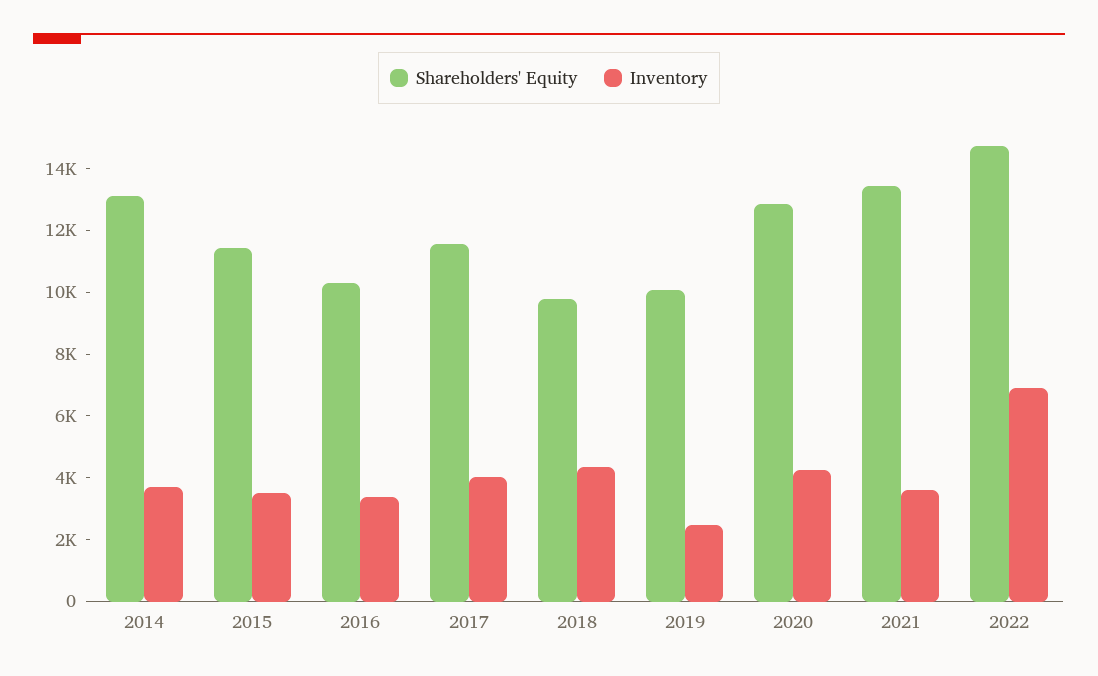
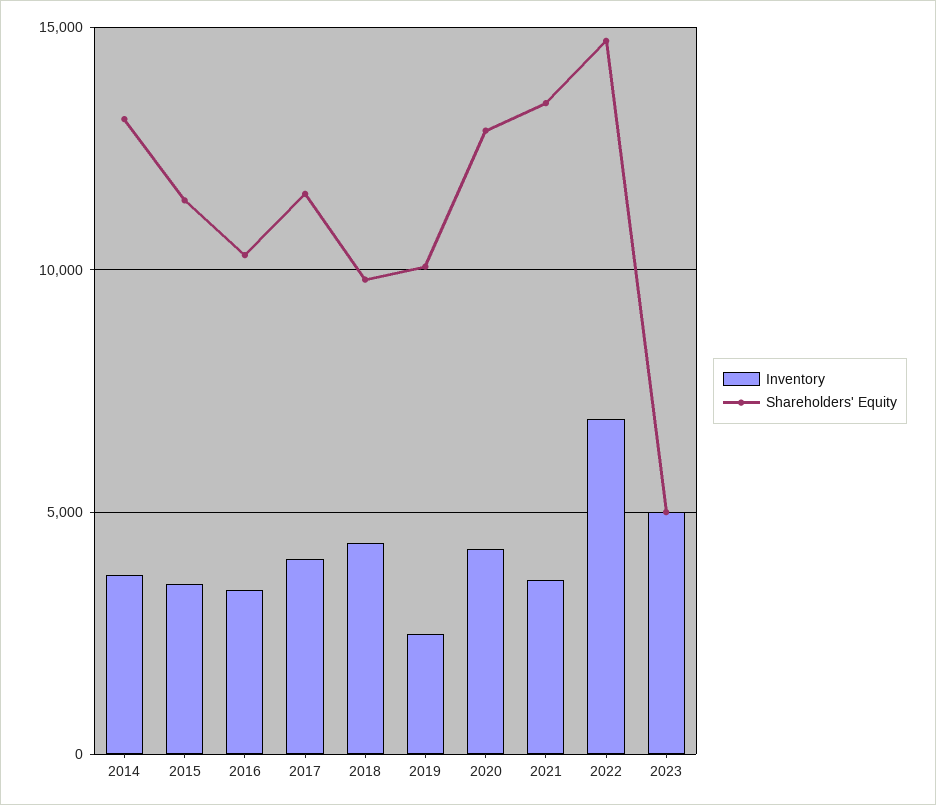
Inventory, 2023: none -> 5000
Shareholders' Equity, 2023: none -> 5000

